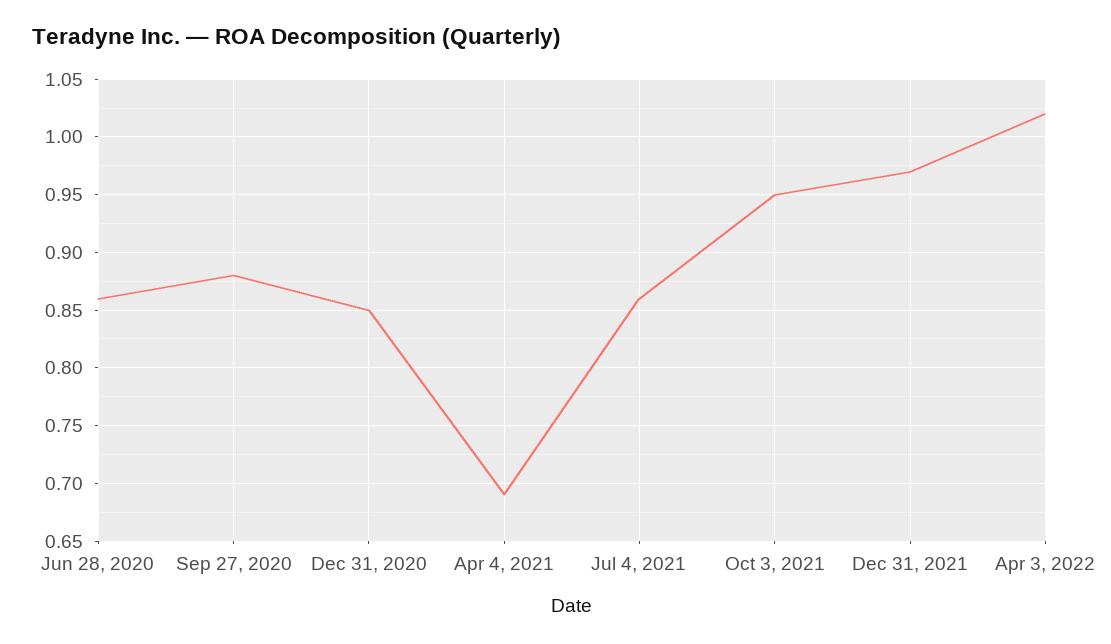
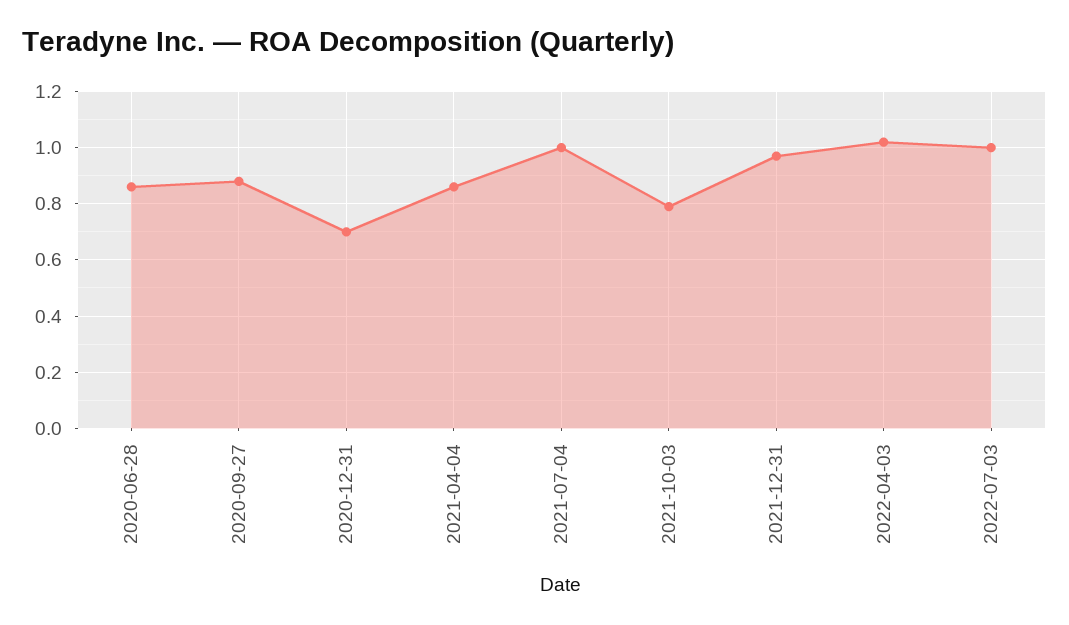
Dec 31, 2020: 0.85 -> 0.7
Apr 4, 2021: 0.69 -> 0.85
Jul 4, 2021: 0.86 -> 1
Oct 3, 2021: 0.95 -> 0.8
2022-07-03: none -> 1

